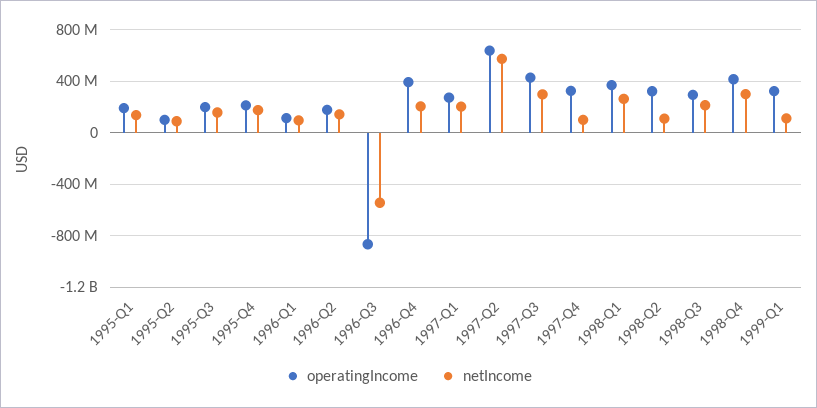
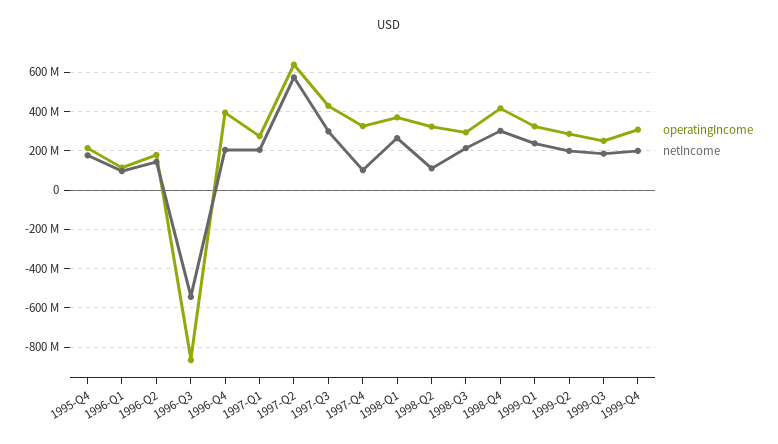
operatingIncome, 1995-Q1: 200000000 -> none
netIncome, 1995-Q1: 150000000 -> none
operatingIncome, 1995-Q2: 100000000 -> none
netIncome, 1995-Q2: 100000000 -> none
operatingIncome, 1995-Q3: 200000000 -> none
netIncome, 1995-Q3: 150000000 -> none
netIncome, 1999-Q1: 100000000 -> 250000000
operatingIncome, 1999-Q2: none -> 300000000
netIncome, 1999-Q2: none -> 200000000
operatingIncome, 1999-Q3: none -> 250000000
netIncome, 1999-Q3: none -> 200000000
operatingIncome, 1999-Q4: none -> 300000000
netIncome, 1999-Q4: none -> 200000000

